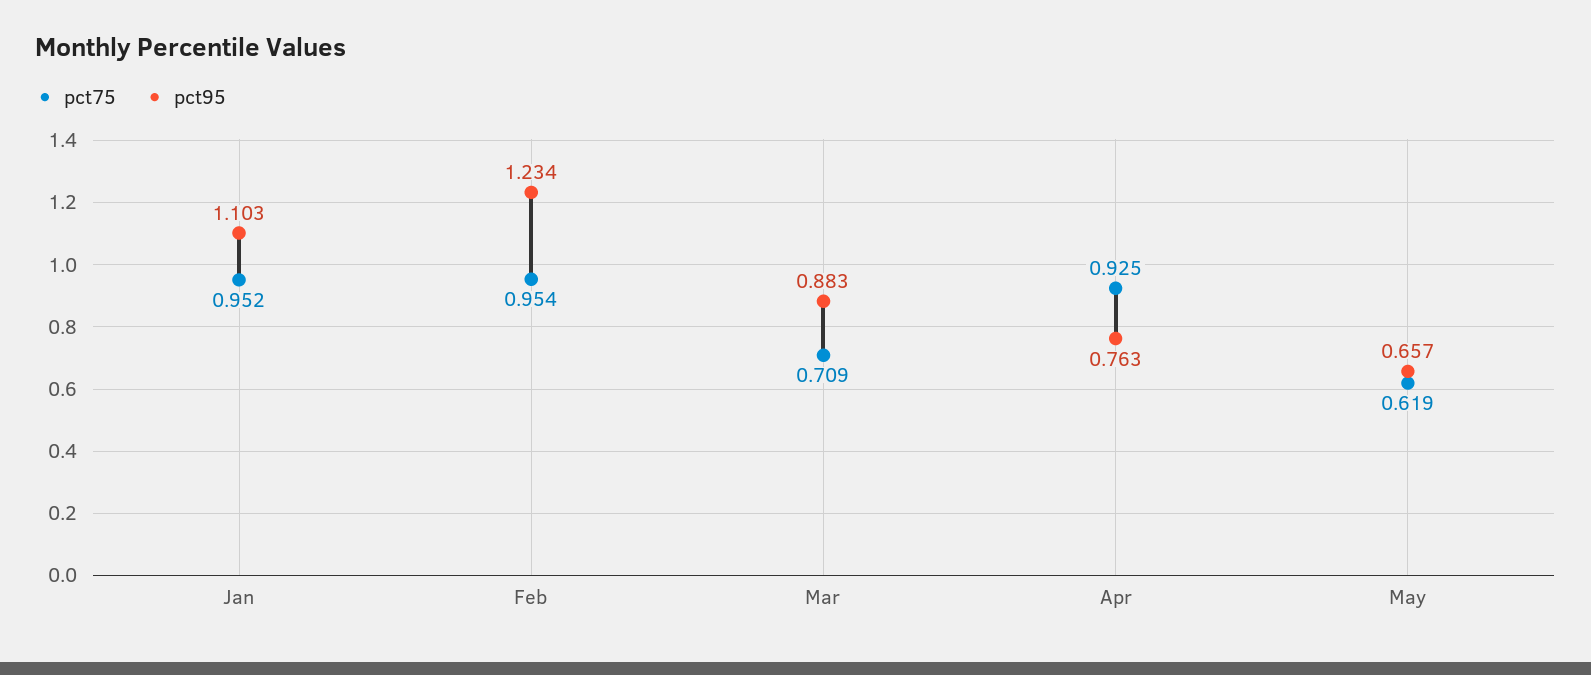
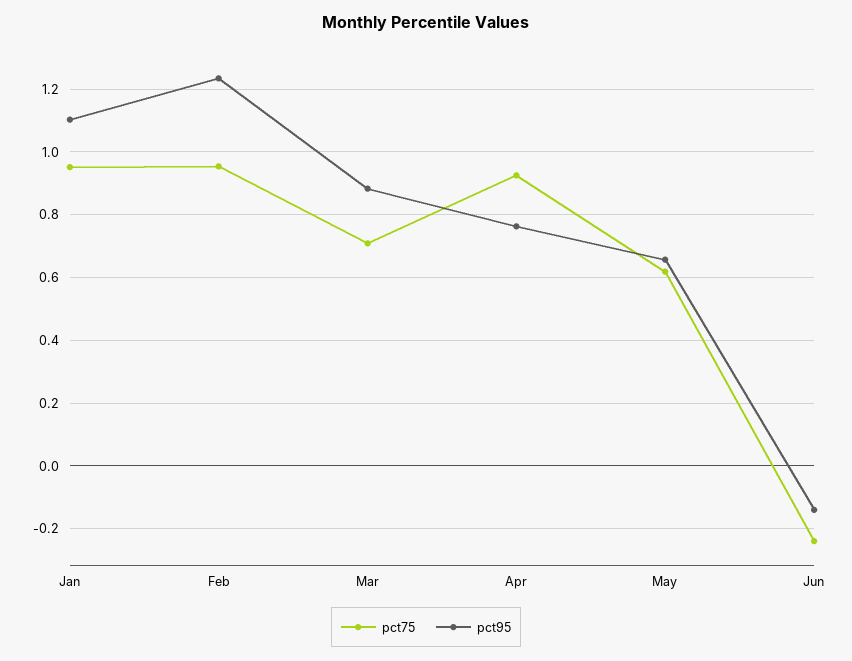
pct75, Jun: none -> -0.24
pct95, Jun: none -> -0.14

